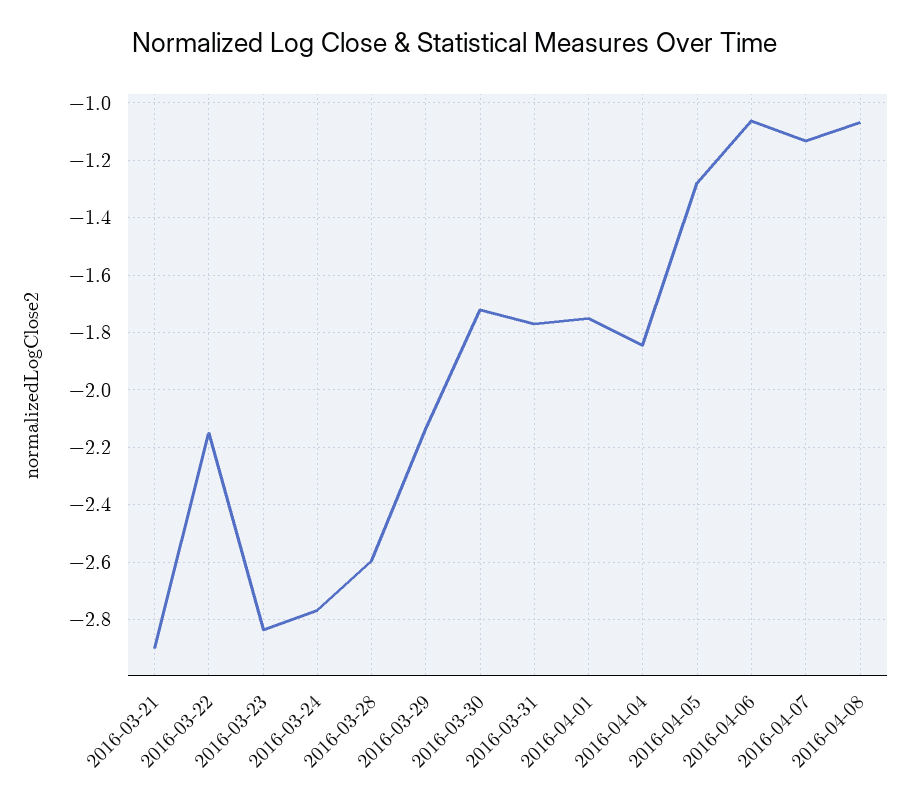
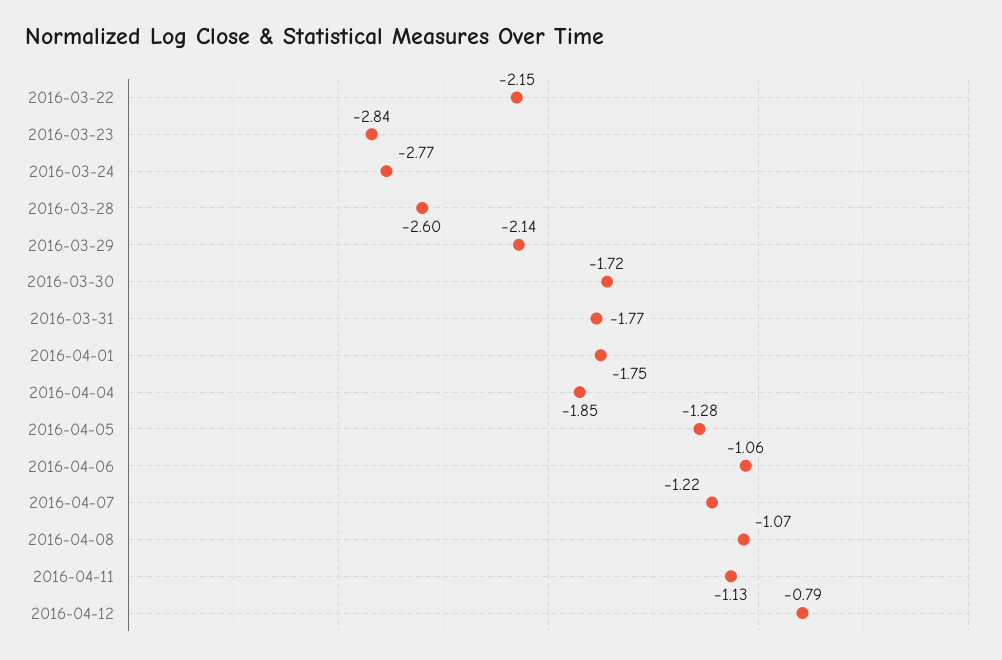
2016-03-21: -2.9 -> none
2016-04-07: -1.125 -> -1.22
2016-04-11: none -> -1.13
2016-04-12: none -> -0.79

